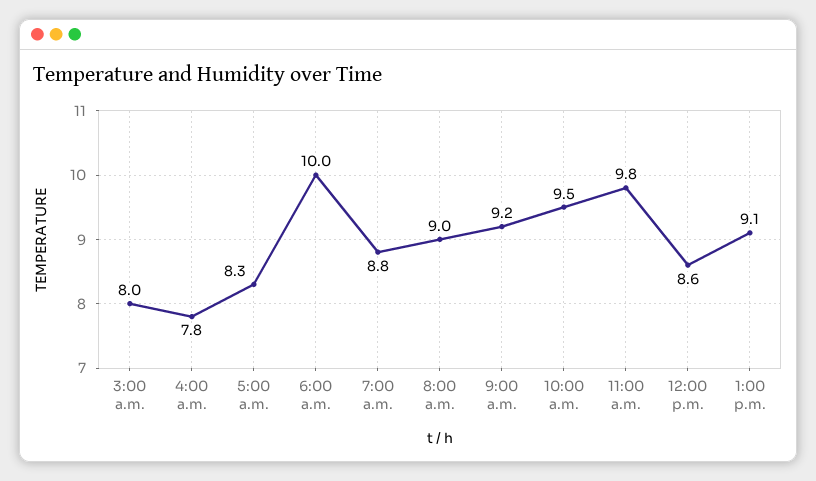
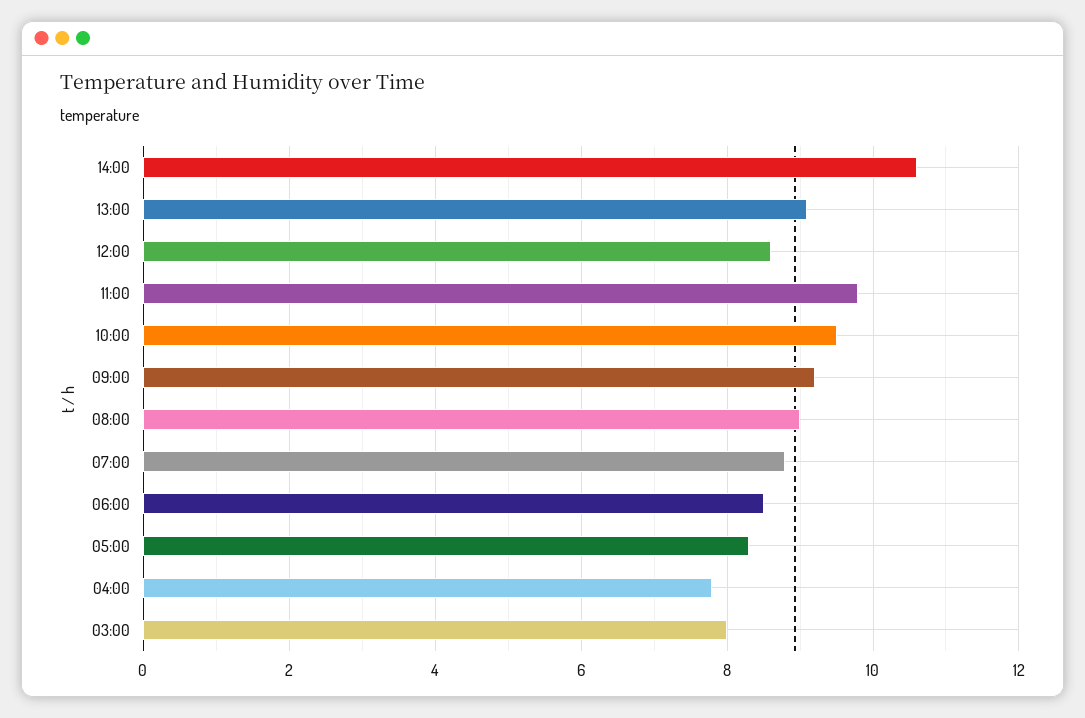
6:00 a.m.: 10 -> 8.5
14:00: none -> 10.5

